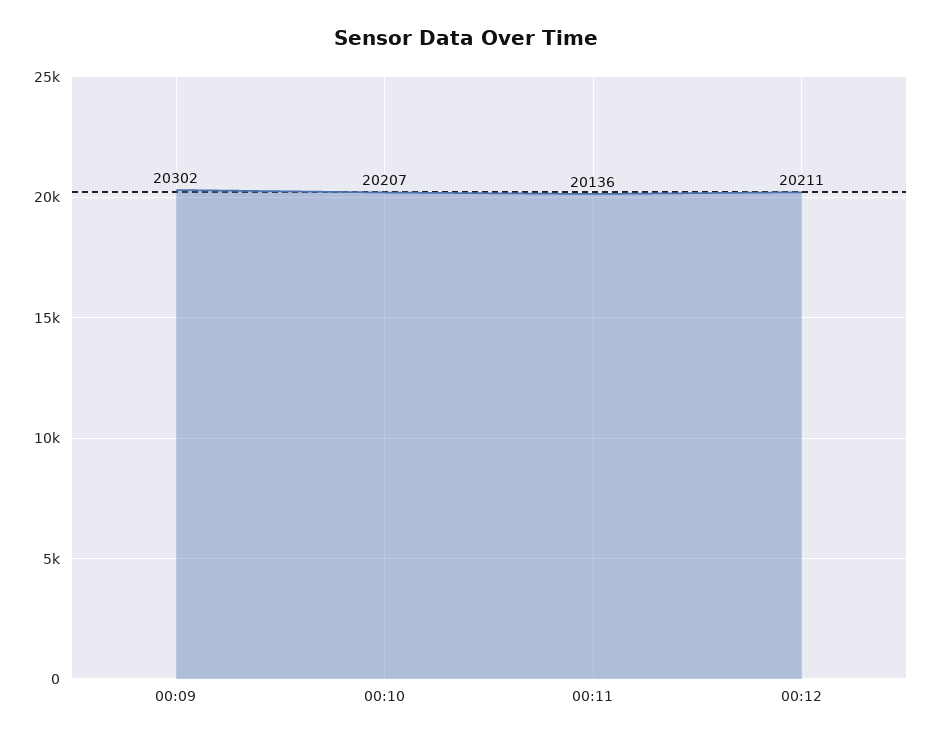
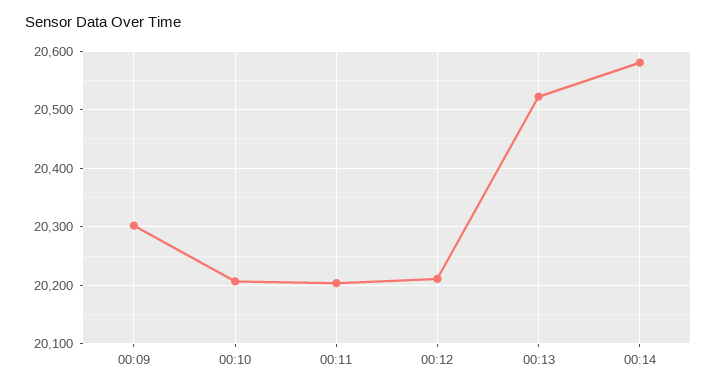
00:11: 20136 -> 20200
00:13: none -> 20520
00:14: none -> 20580

